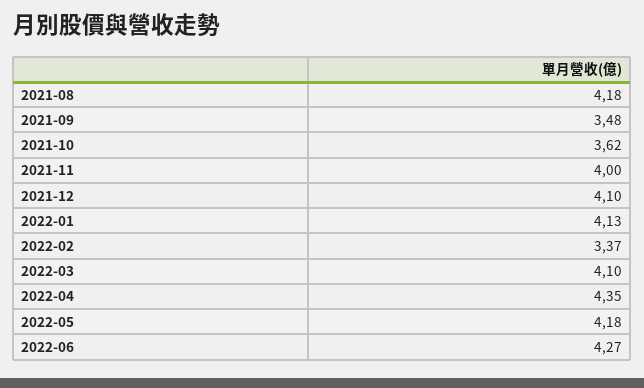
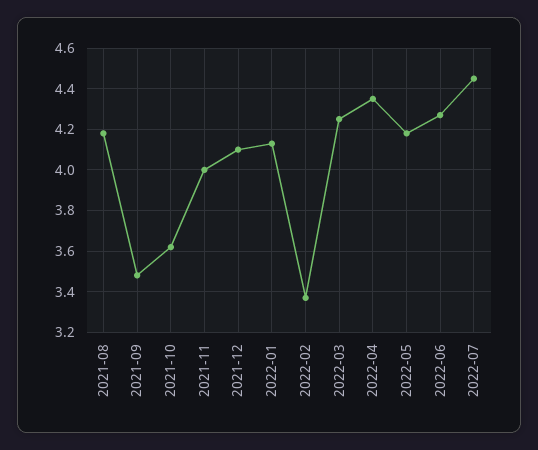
2022-03: 4.1 -> 4.25
2022-07: none -> 4.45

